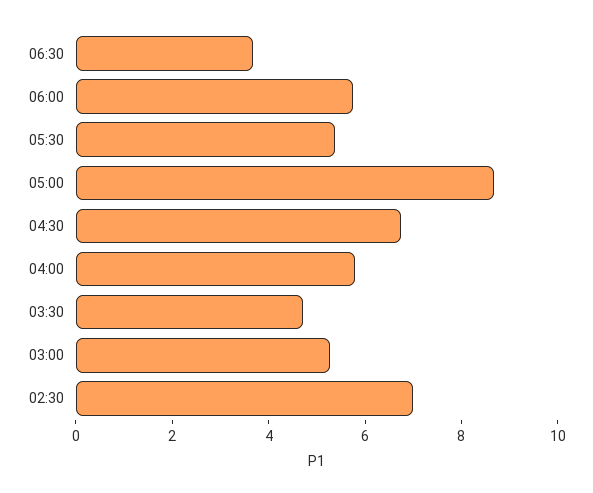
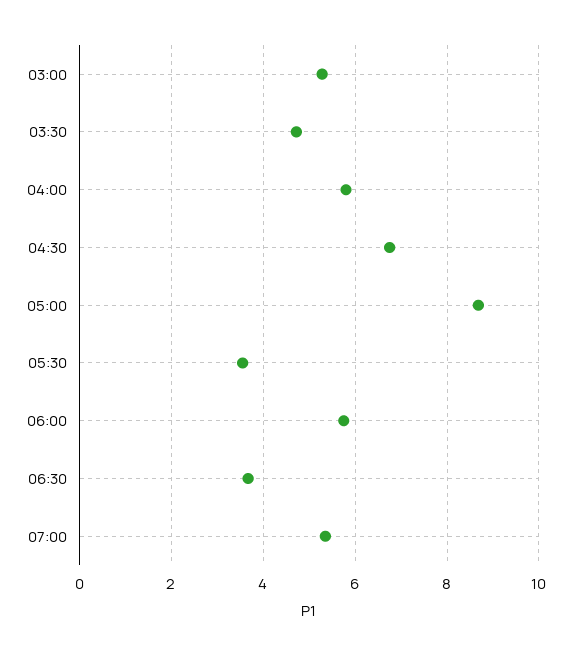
05:30: 5.5 -> 3.6
02:30: 7 -> none
07:00: none -> 5.4

